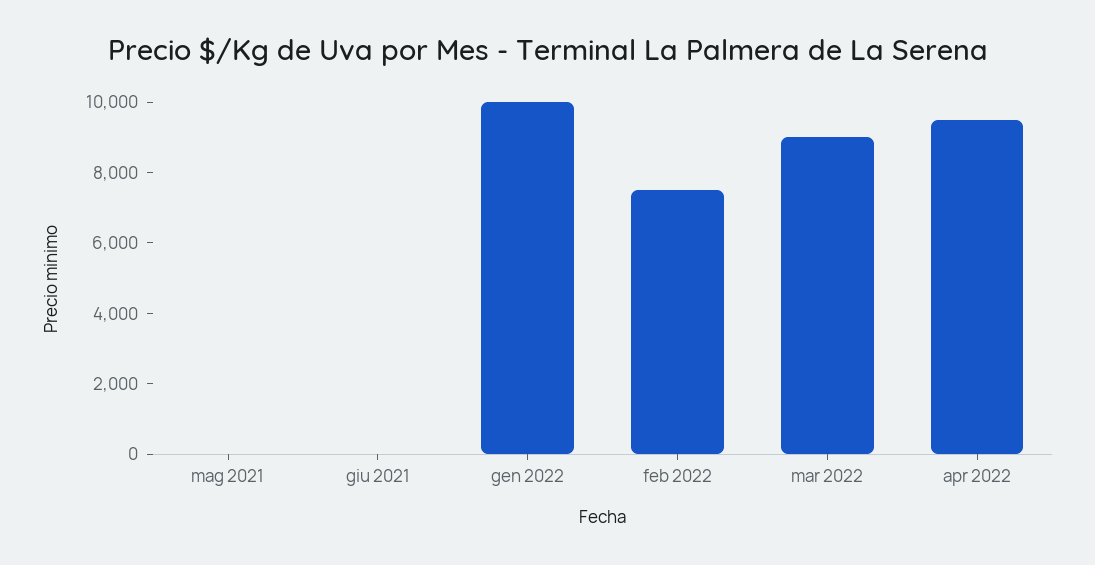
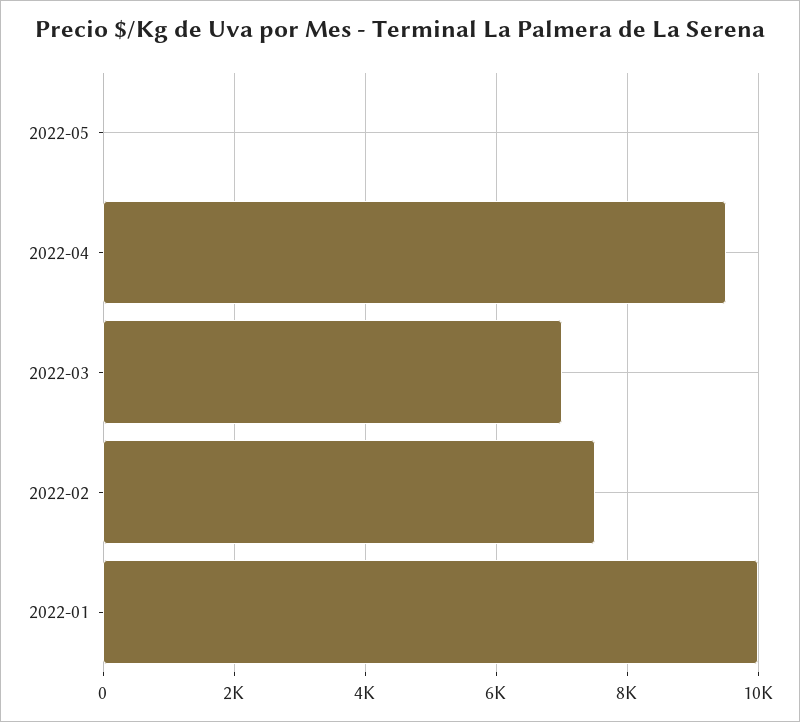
mag 2021: 0 -> none
giu 2021: 0 -> none
mar 2022: 9000 -> 7000
2022-05: none -> 0

